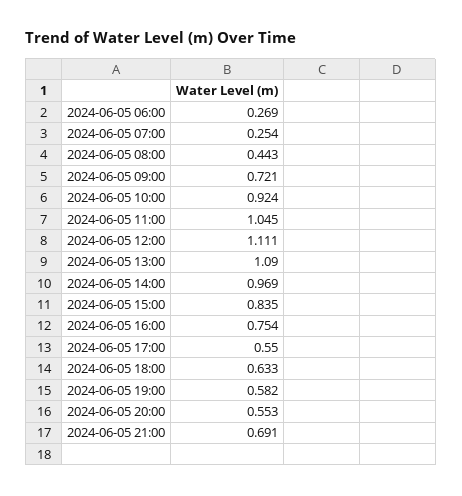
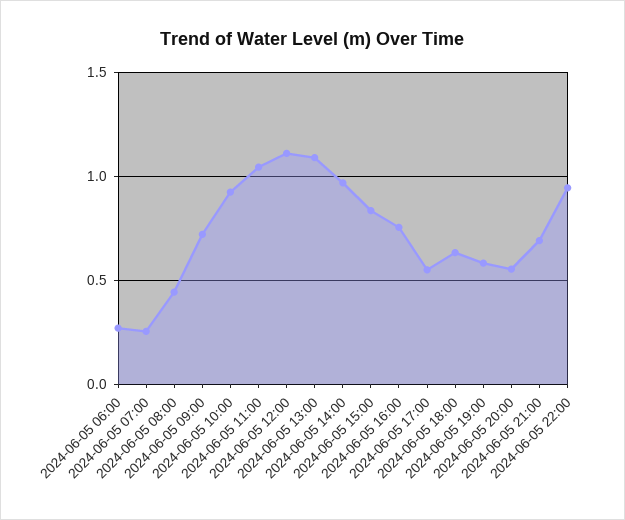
2024-06-05 22:00: none -> 0.95

